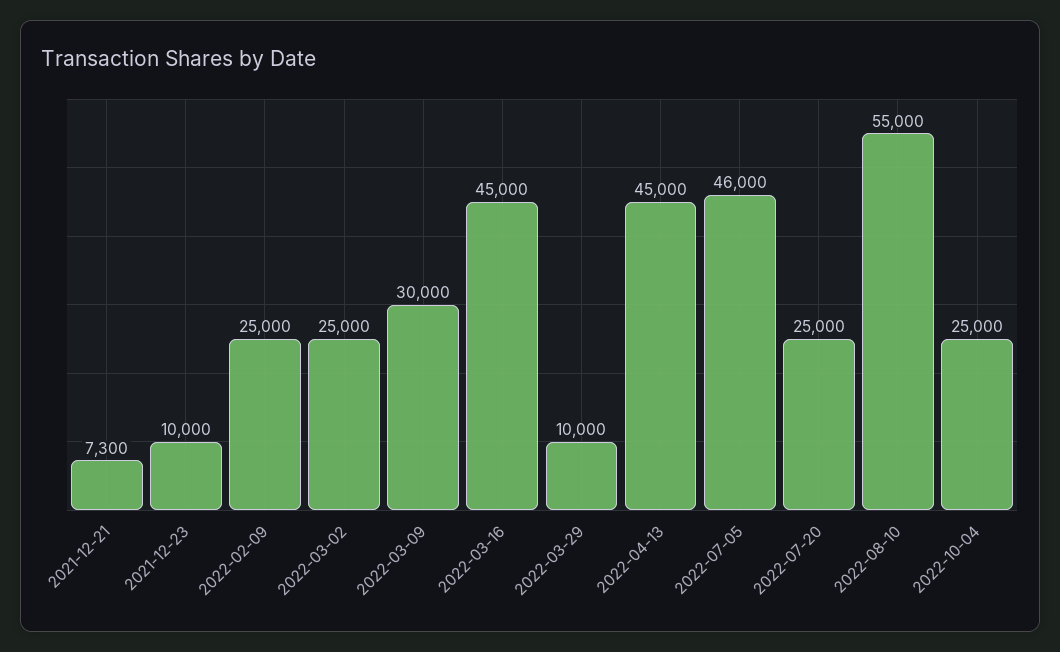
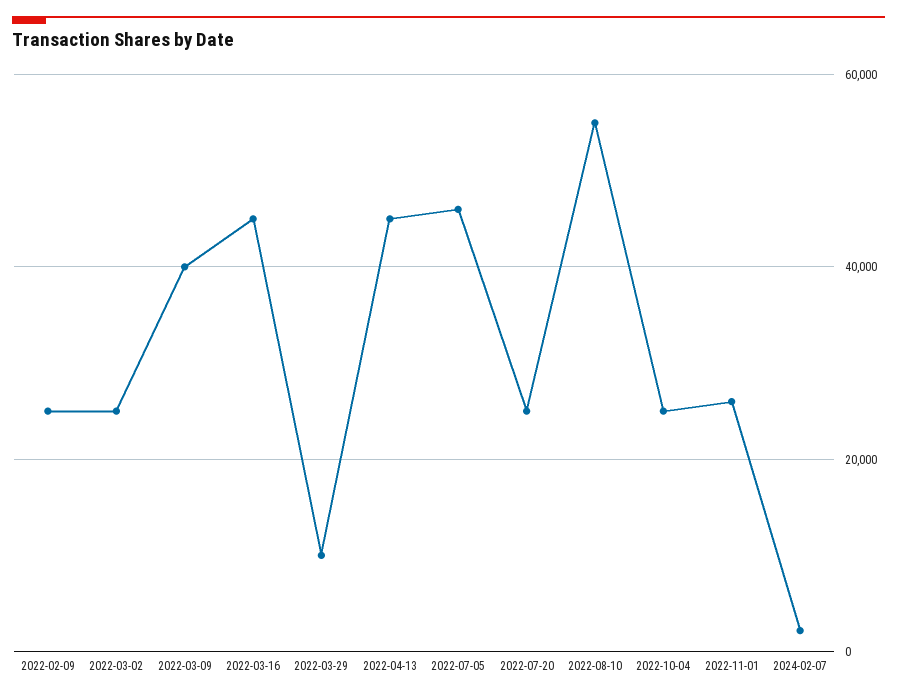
2021-12-21: 7300 -> none
2021-12-23: 10000 -> none
2022-03-09: 30000 -> 40000
2022-11-01: none -> 26000
2024-02-07: none -> 2000

